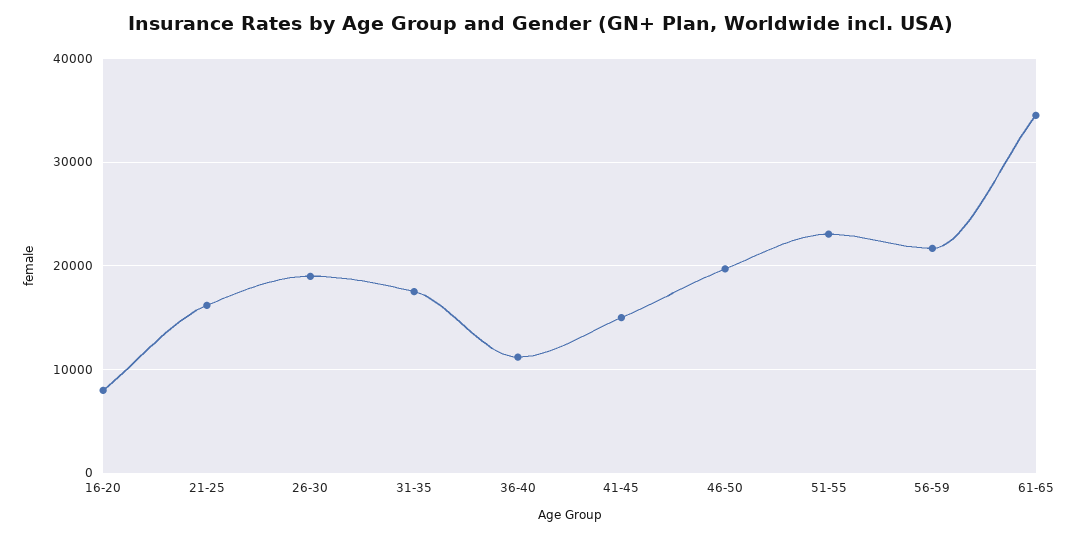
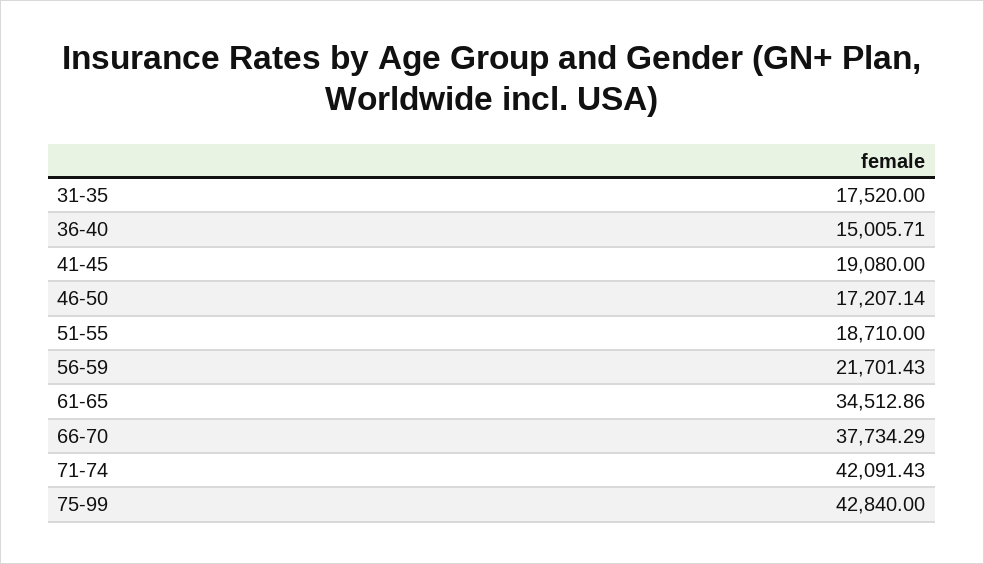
16-20: 8000 -> none
21-25: 16000 -> none
26-30: 19000 -> none
36-40: 11000 -> 15005.71
41-45: 15000 -> 19080
46-50: 20000 -> 17207.14
51-55: 23000 -> 18710
66-70: none -> 37734.29
71-74: none -> 42091.43
75-99: none -> 42840

